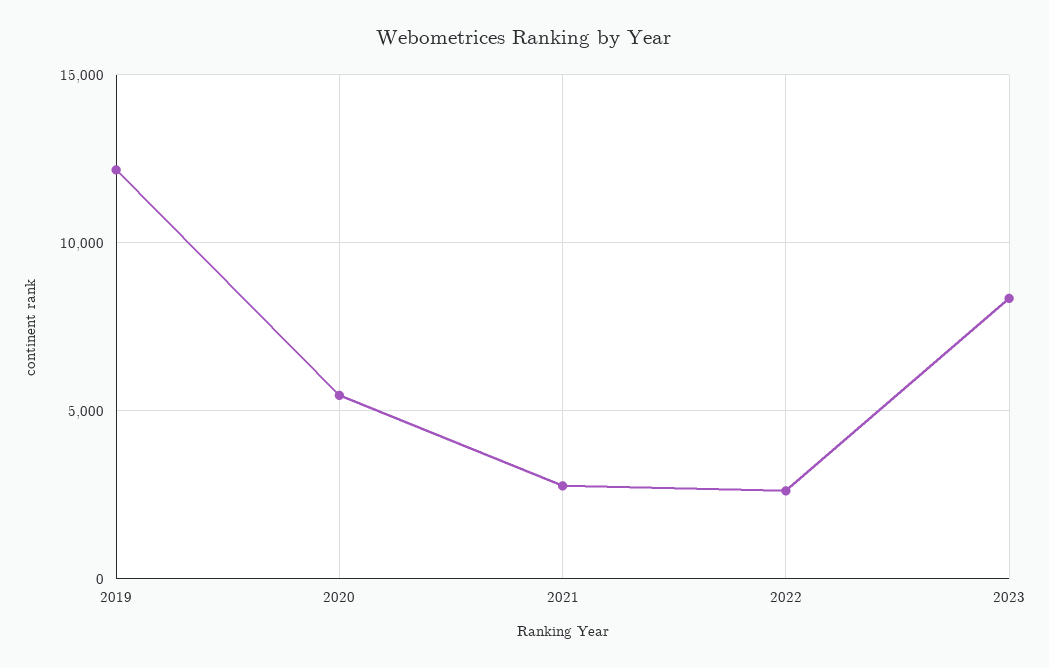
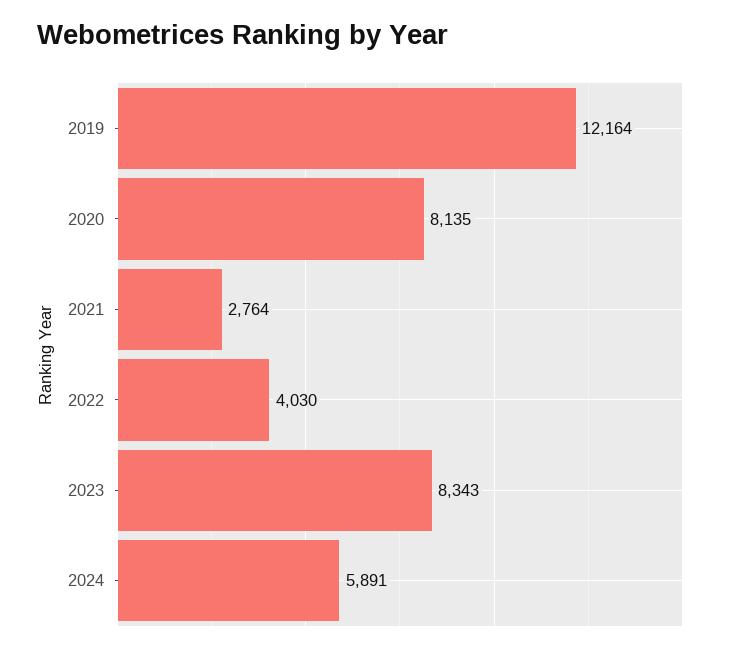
2020: 5500 -> 8135
2022: 2500 -> 4030
2024: none -> 5891

